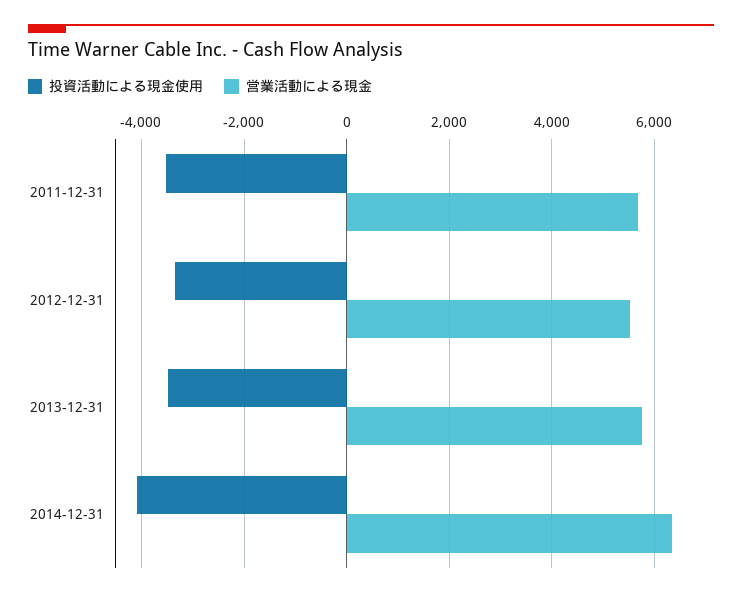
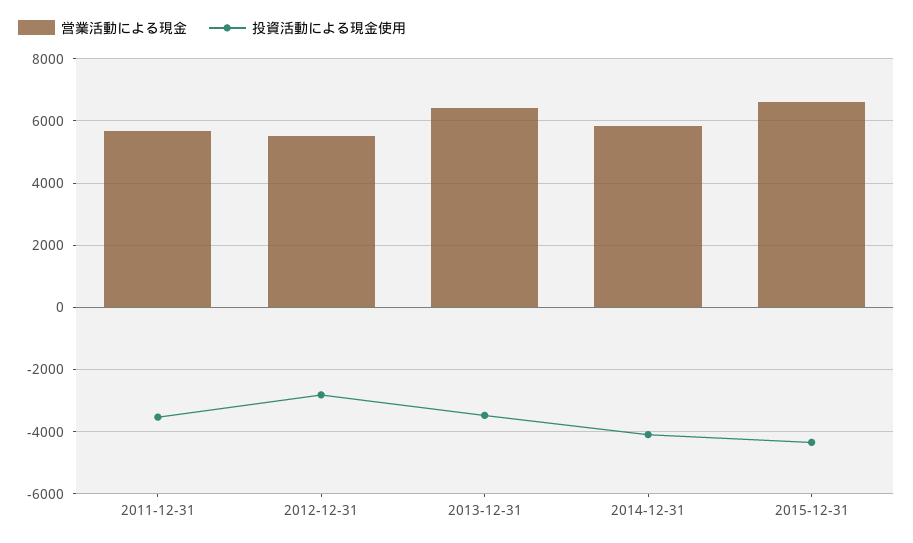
投資活動による現金使用, 2012-12-31: -3400 -> -2800
営業活動による現金, 2013-12-31: 5800 -> 6400
営業活動による現金, 2014-12-31: 6400 -> 5800
営業活動による現金, 2015-12-31: none -> 6600
投資活動による現金使用, 2015-12-31: none -> -4400

